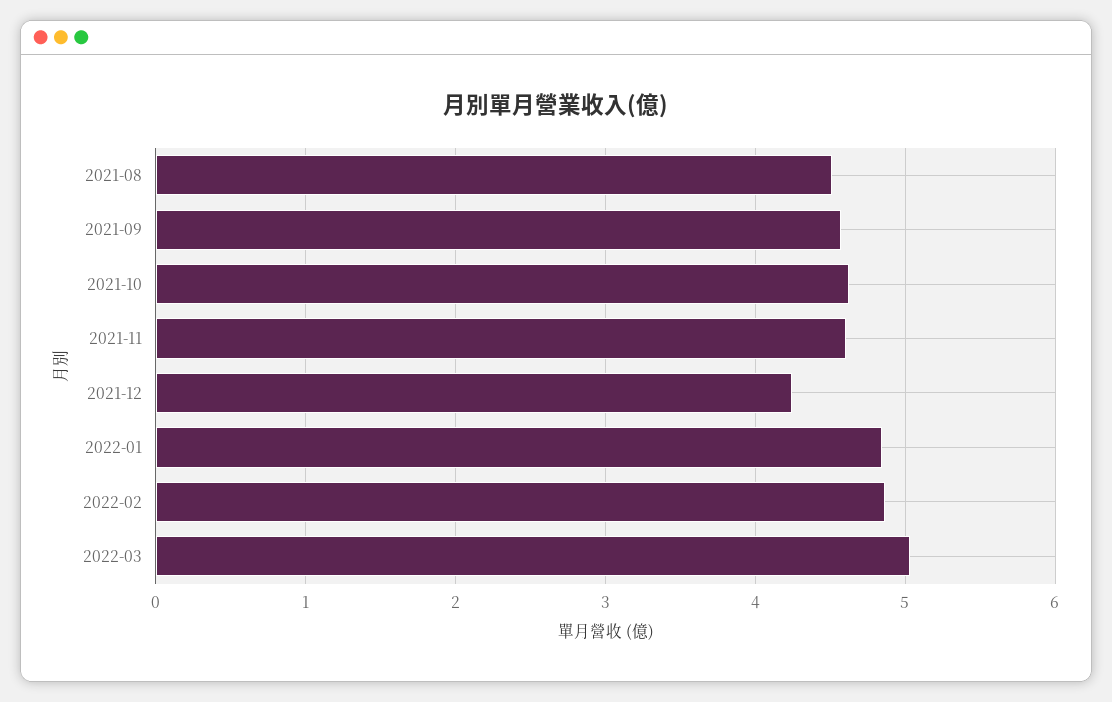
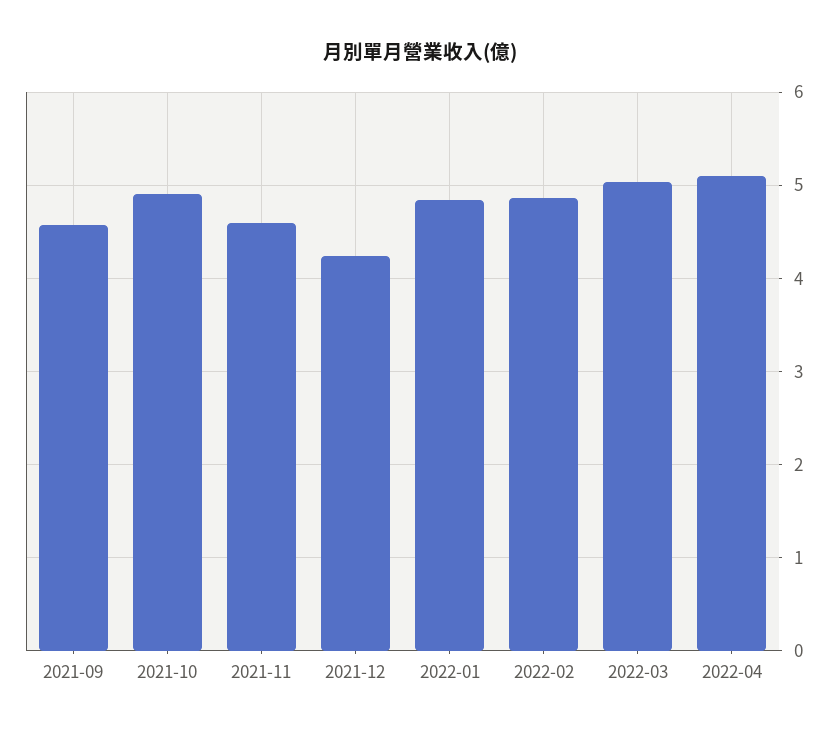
2021-08: 4.5 -> none
2021-10: 4.6 -> 4.9
2022-04: none -> 5.1

